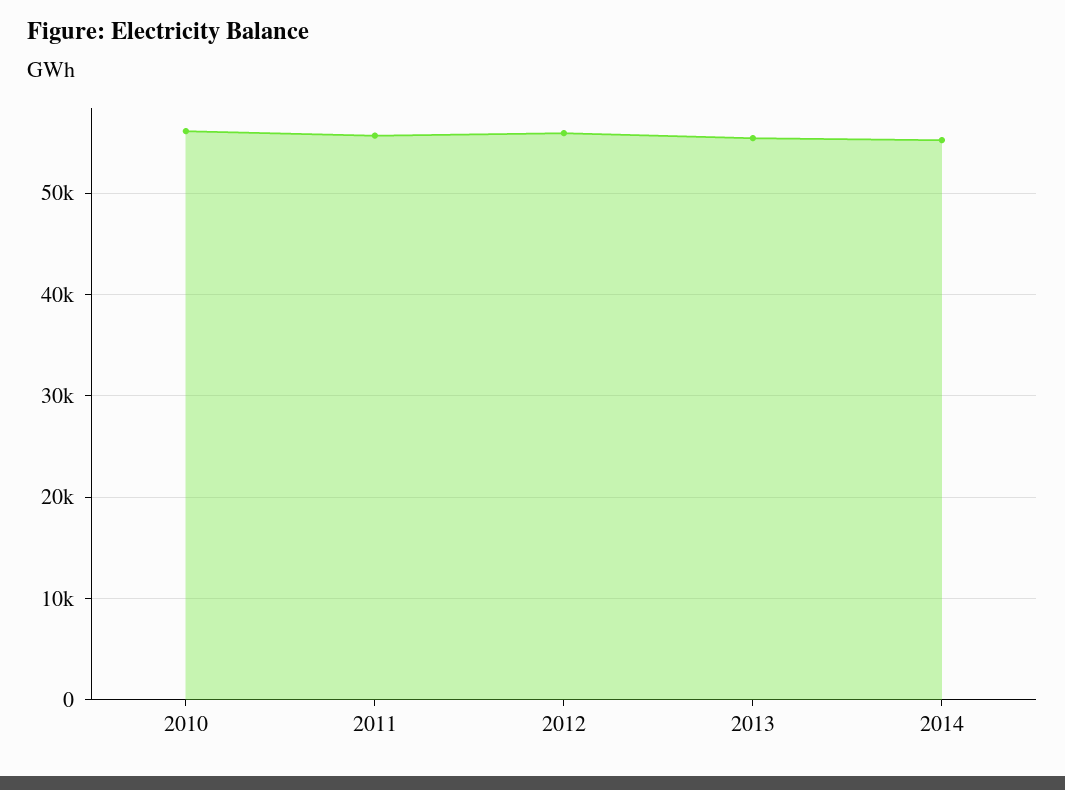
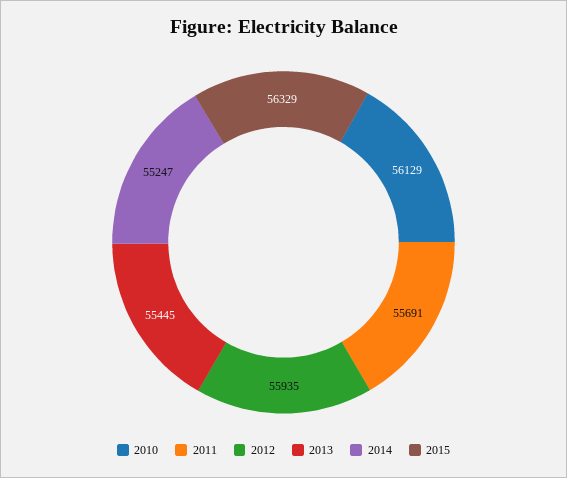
2015: none -> 56329

